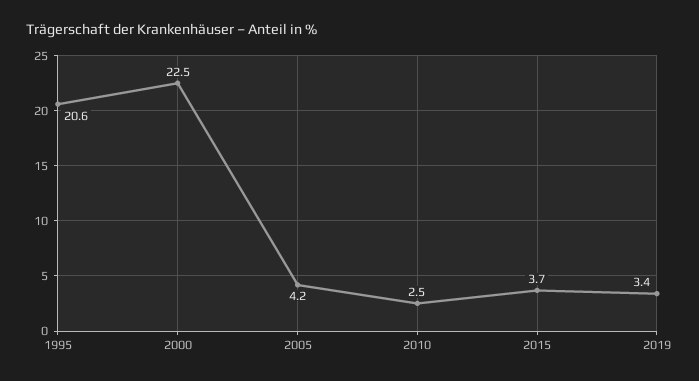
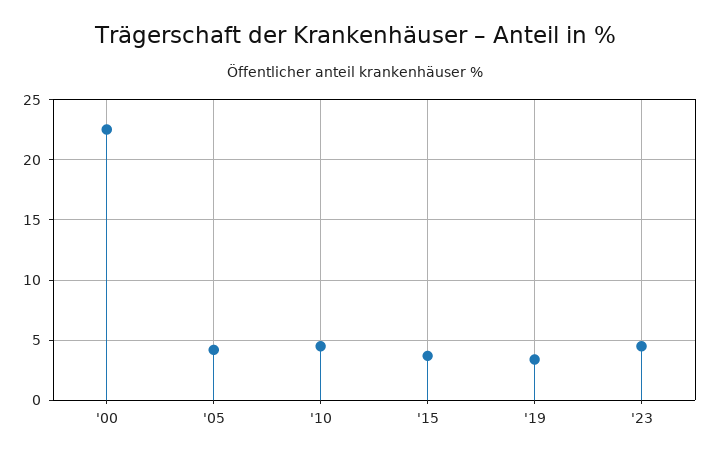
1995: 20.6 -> none
2010: 2.5 -> 4.5
'23: none -> 4.5

